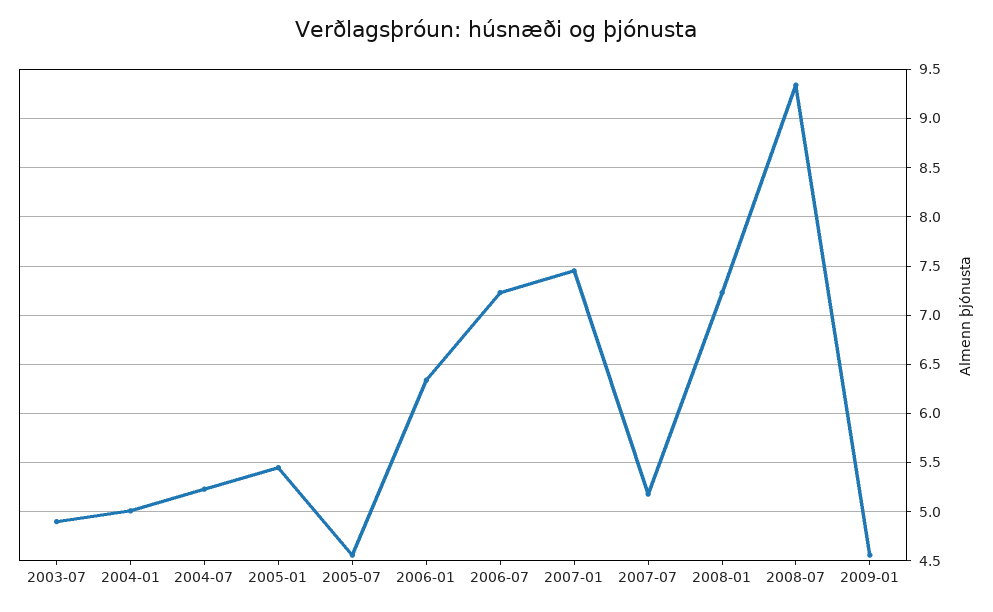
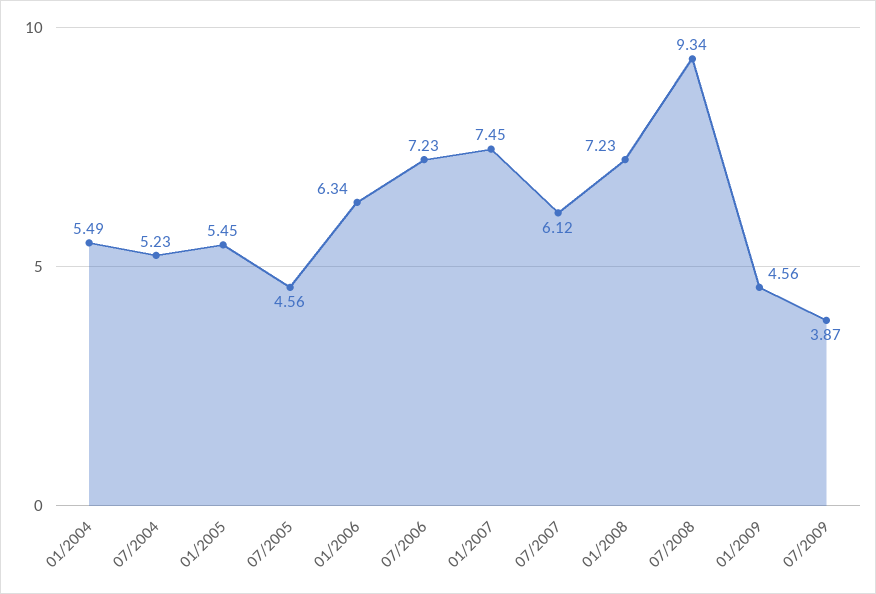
2003-07: 4.9 -> none
2004-01: 5 -> 5.49
2007-07: 5.2 -> 6.12
07/2009: none -> 3.87

